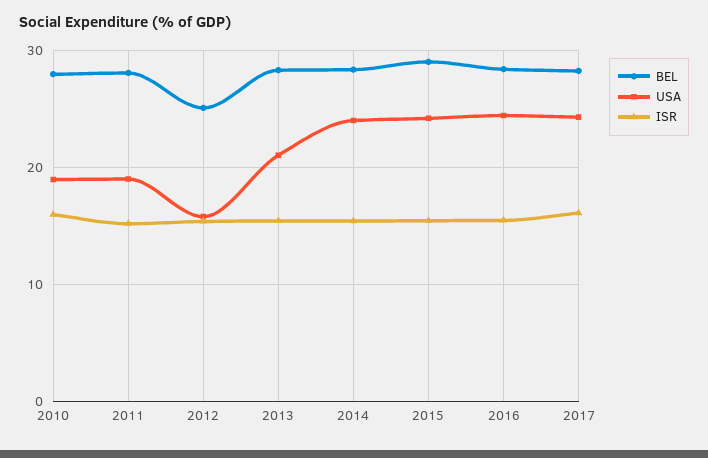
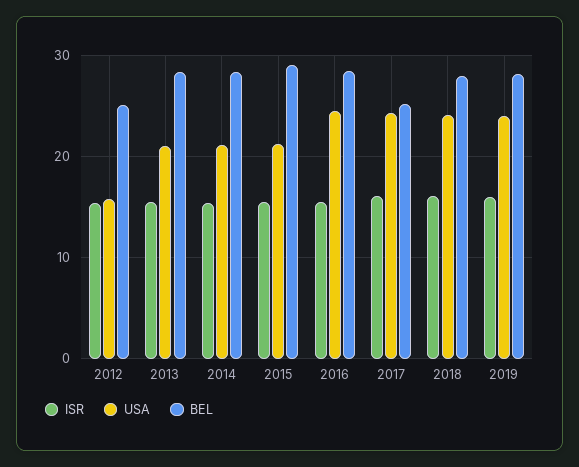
BEL, 2010: 28 -> none
USA, 2010: 19 -> none
ISR, 2010: 16 -> none
BEL, 2011: 28 -> none
USA, 2011: 19 -> none
ISR, 2011: 15 -> none
USA, 2014: 24 -> 21
USA, 2015: 24 -> 21
BEL, 2017: 28 -> 25
ISR, 2018: none -> 16
USA, 2018: none -> 24
BEL, 2018: none -> 28
ISR, 2019: none -> 16
USA, 2019: none -> 24
BEL, 2019: none -> 28

